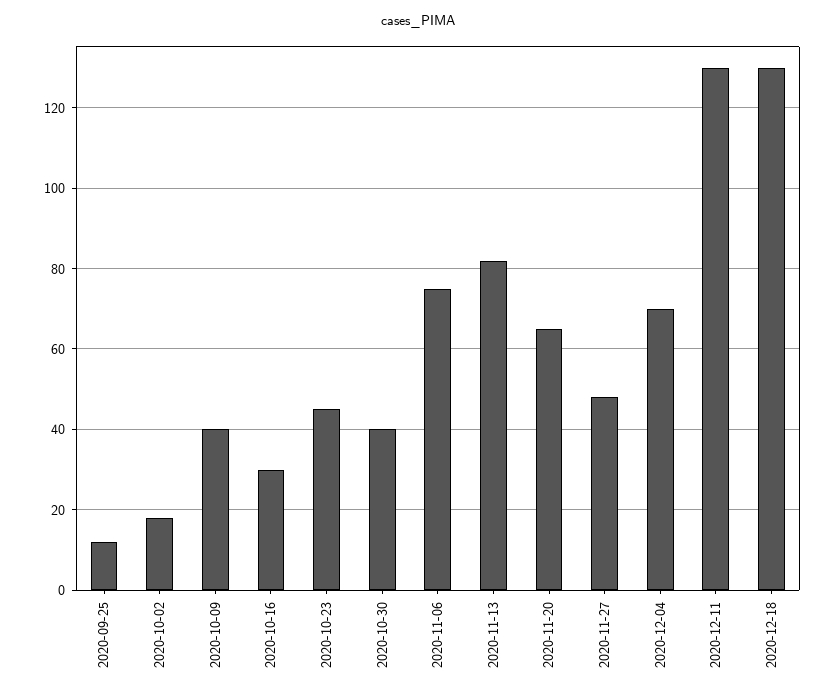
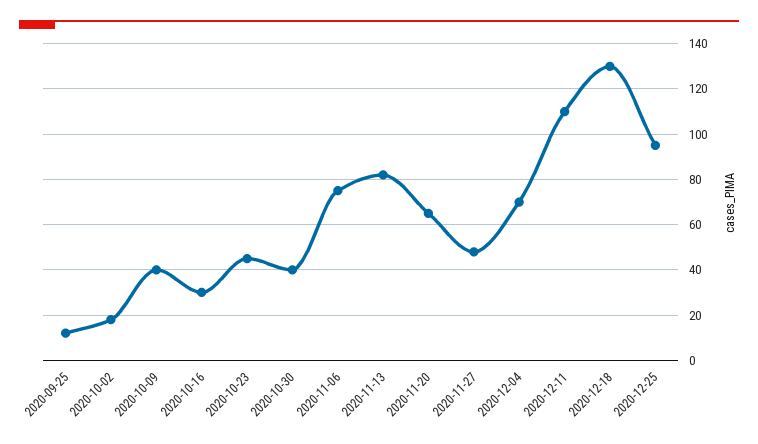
2020-12-11: 130 -> 110
2020-12-25: none -> 95

